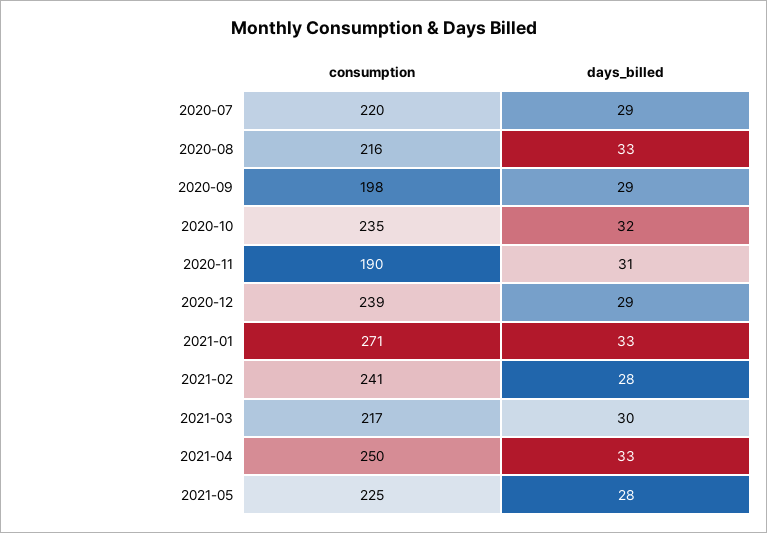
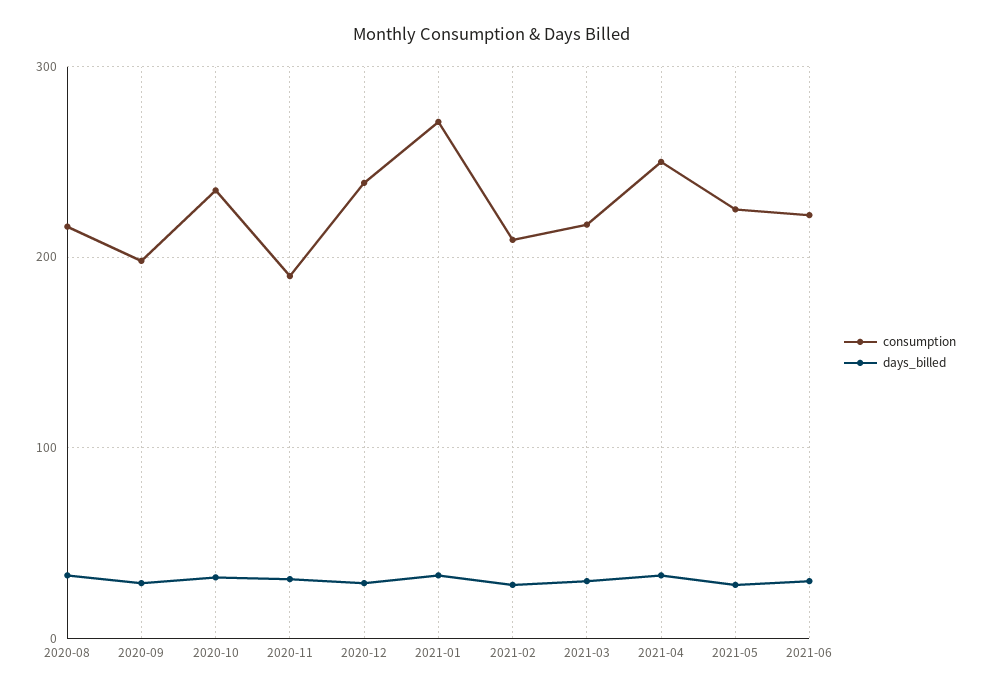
consumption, 2020-07: 220 -> none
days_billed, 2020-07: 29 -> none
consumption, 2021-02: 241 -> 210
consumption, 2021-06: none -> 220
days_billed, 2021-06: none -> 30

